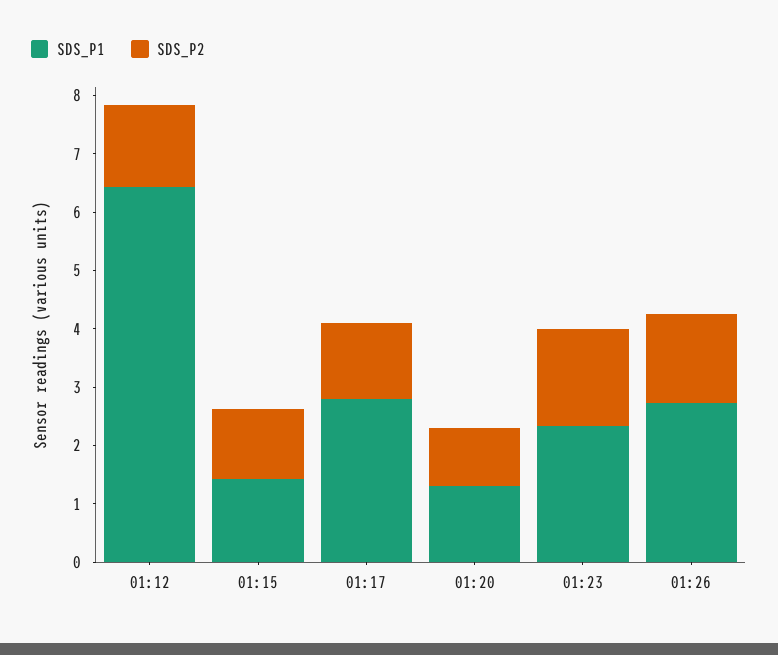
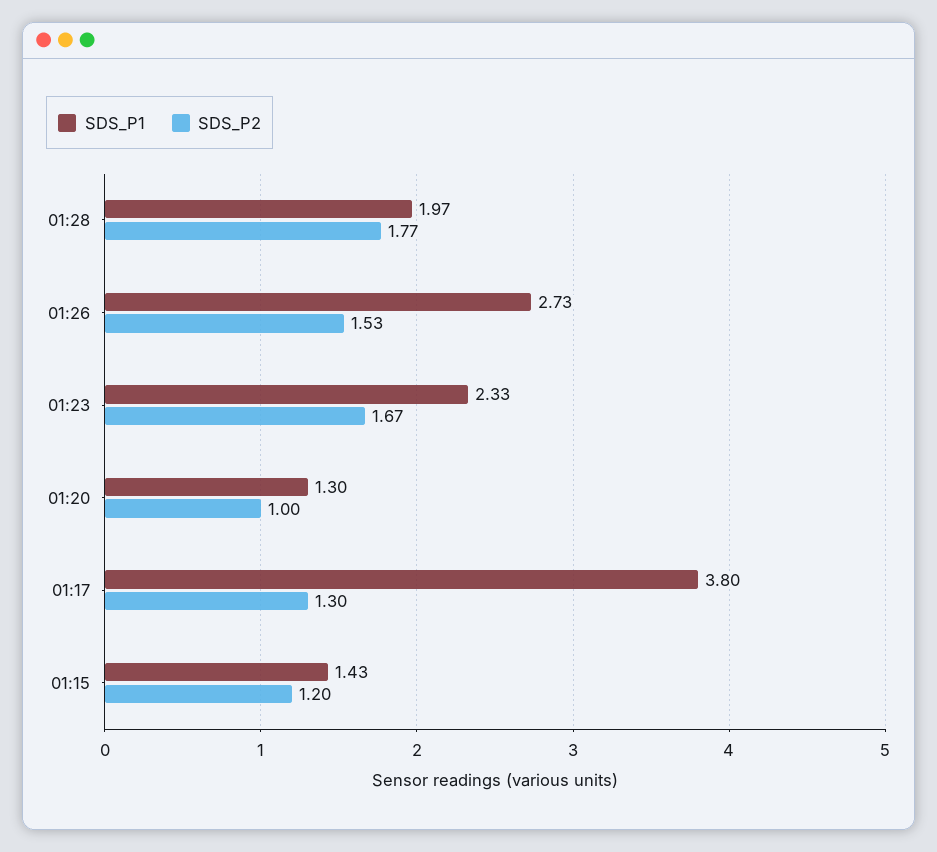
SDS_P1, 01:12: 6.4 -> none
SDS_P2, 01:12: 1.4 -> none
SDS_P1, 01:17: 2.8 -> 3.8
SDS_P1, 01:28: none -> 1.97
SDS_P2, 01:28: none -> 1.77

